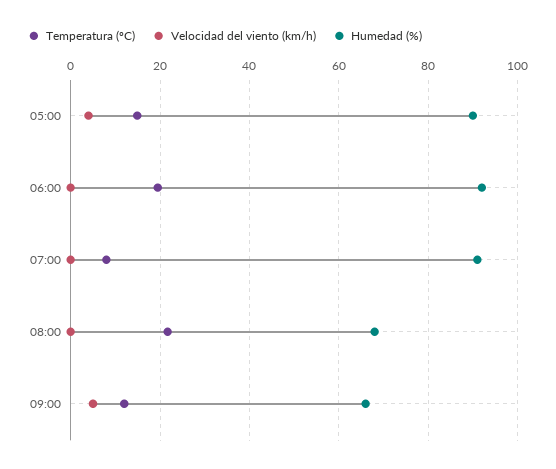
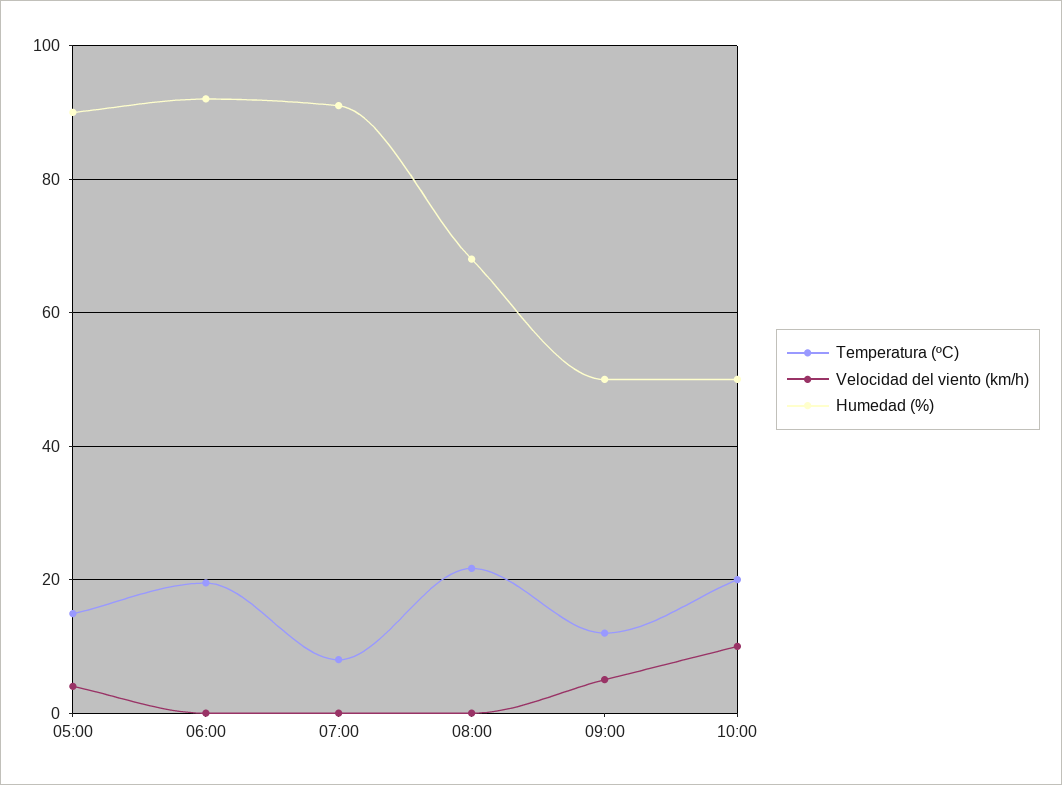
Humedad (%), 09:00: 66 -> 50
Temperatura (ºC), 10:00: none -> 20
Velocidad del viento (km/h), 10:00: none -> 10
Humedad (%), 10:00: none -> 50

